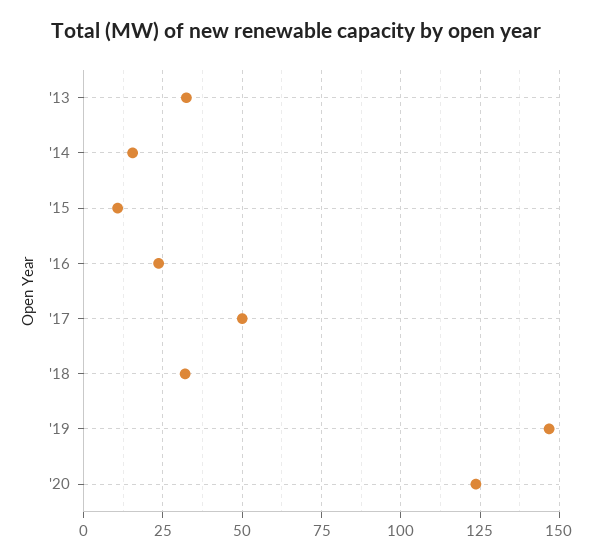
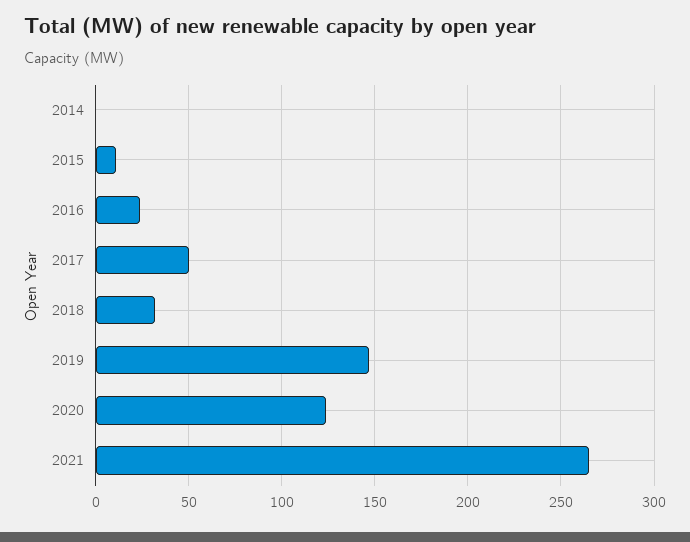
'13: 32.5 -> none
'14: 15 -> 0
2021: none -> 265

